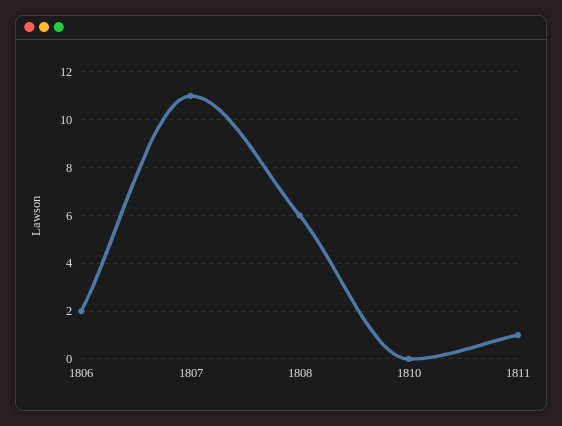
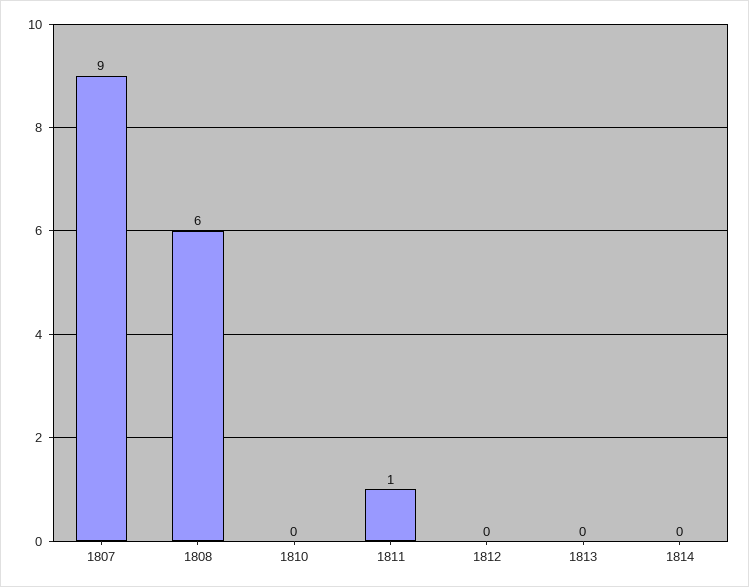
1806: 2 -> none
1807: 11 -> 9
1812: none -> 0
1813: none -> 0
1814: none -> 0

